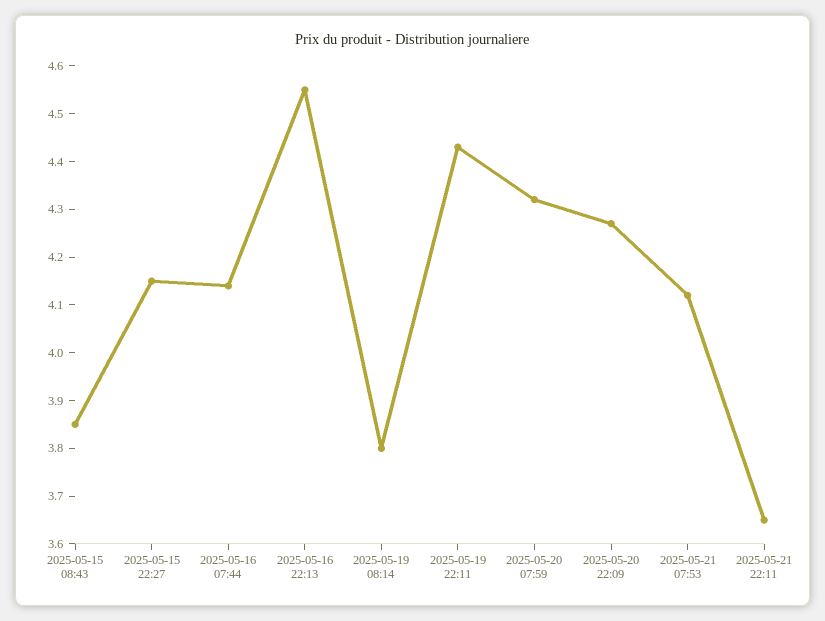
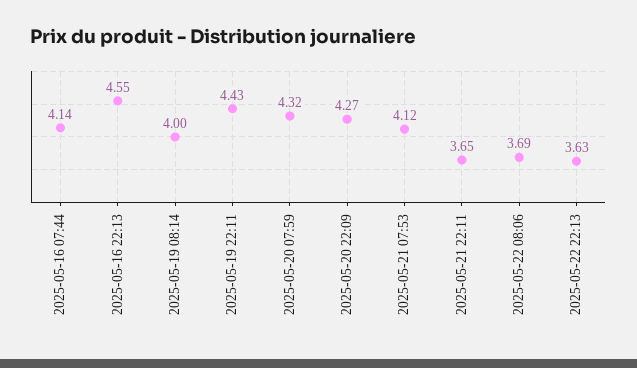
2025-05-15 08:43: 3.85 -> none
2025-05-15 22:27: 4.15 -> none
2025-05-19 08:14: 3.8 -> 4
2025-05-22 08:06: none -> 3.69
2025-05-22 22:13: none -> 3.63

